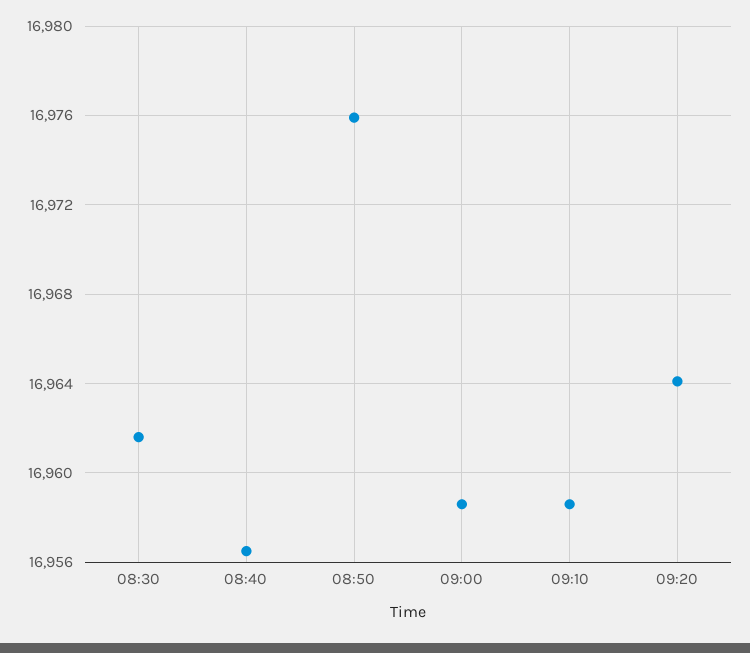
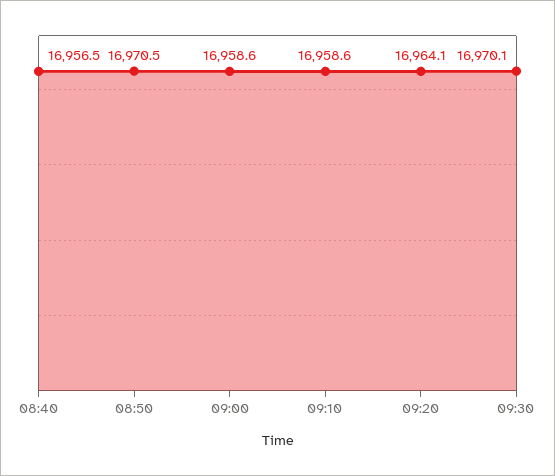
08:30: 16961.5 -> none
08:50: 16976 -> 16970.5
09:30: none -> 16970.1

